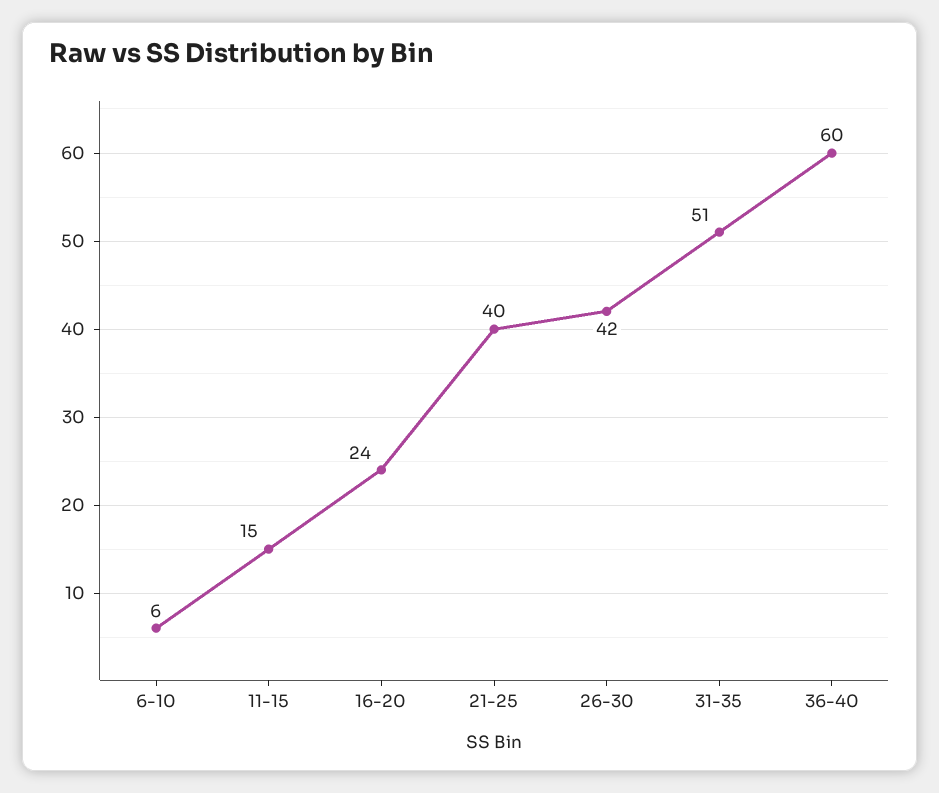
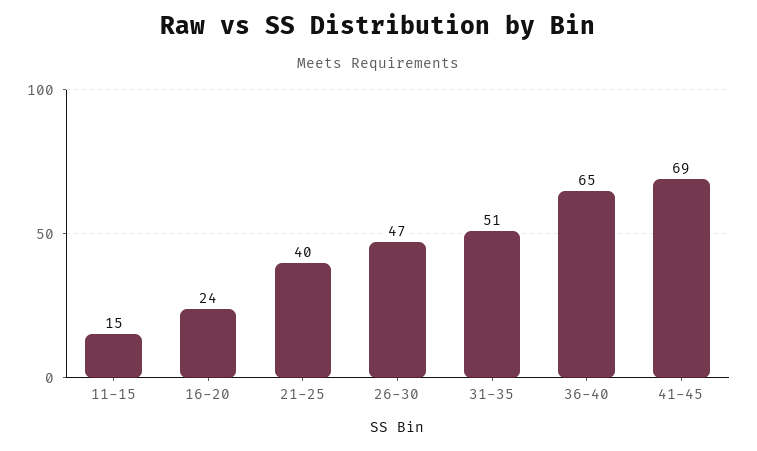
6-10: 6 -> none
26-30: 42 -> 47
36-40: 60 -> 65
41-45: none -> 69

